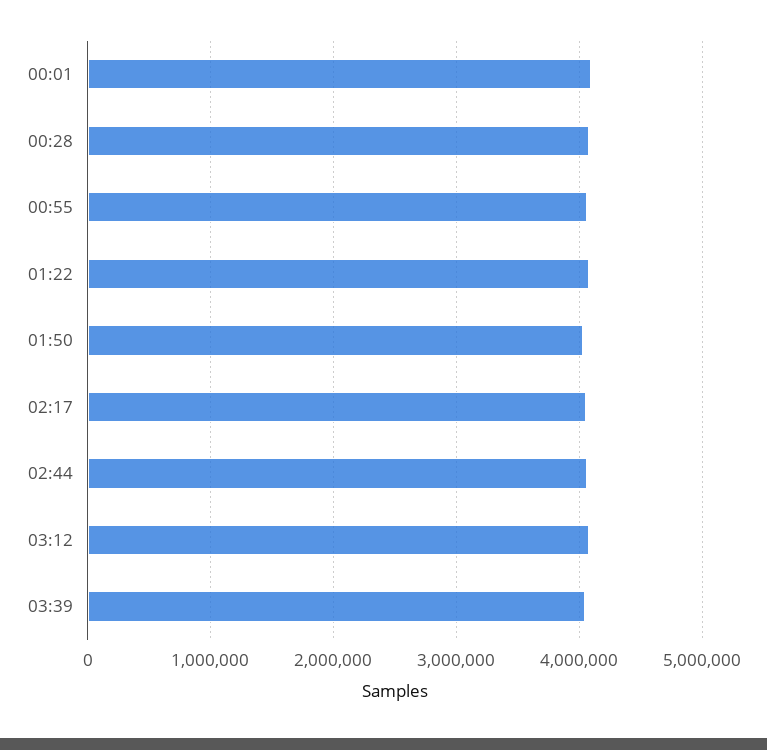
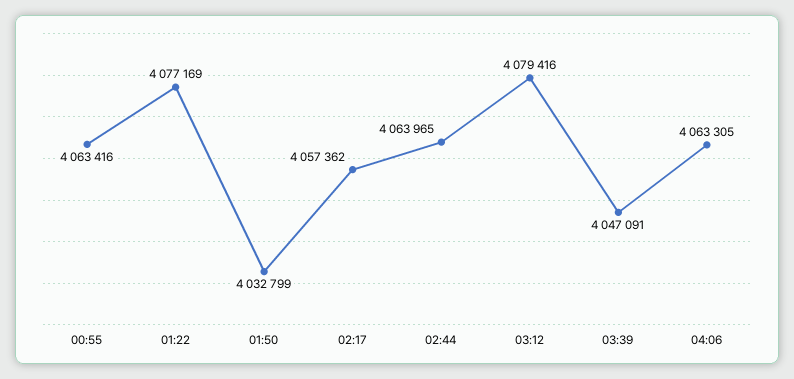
00:01: 4100000 -> none
00:28: 4100000 -> none
04:06: none -> 4063305

